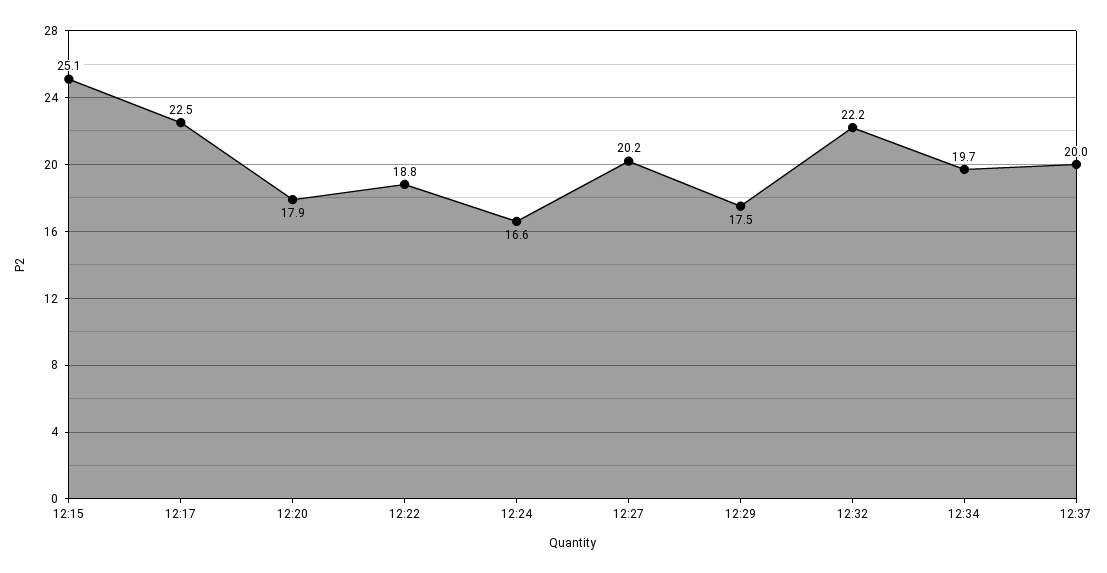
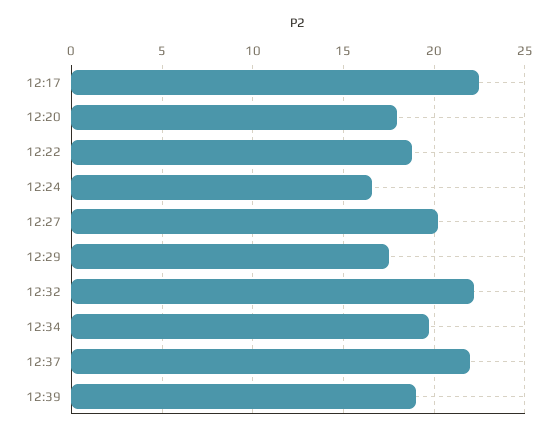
12:15: 25.1 -> none
12:37: 20 -> 22
12:39: none -> 19

